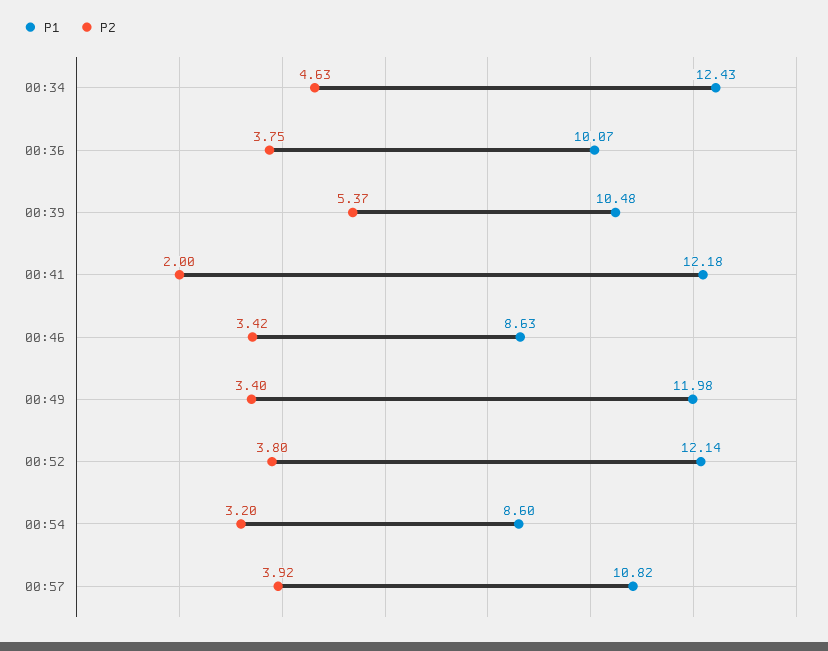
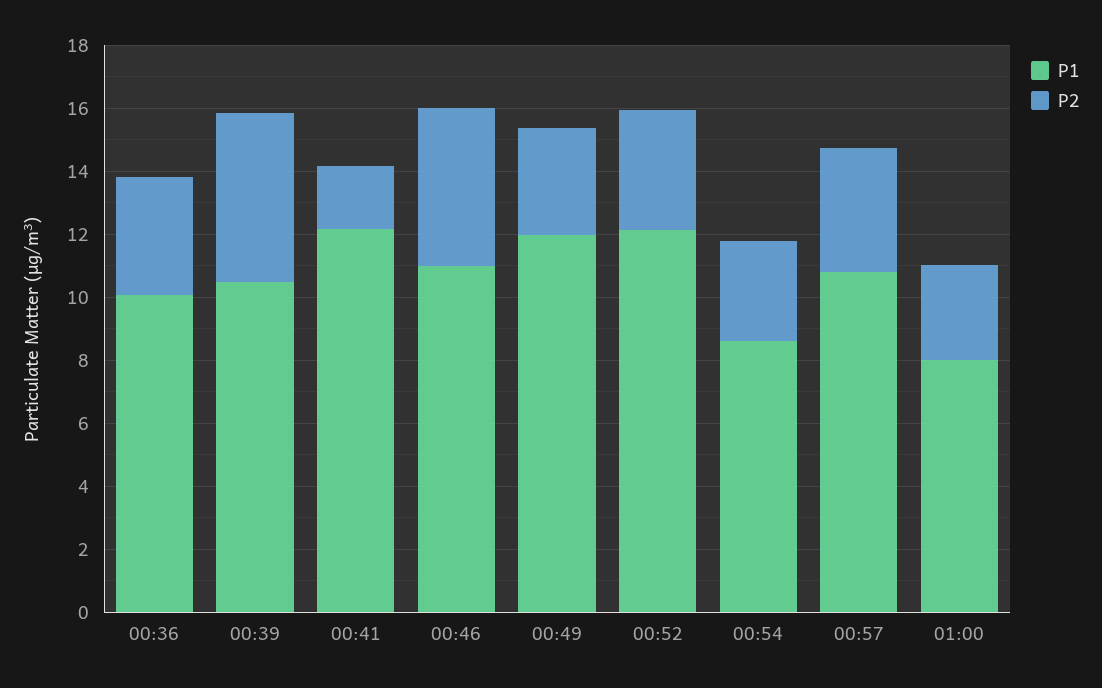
P1, 00:34: 12.43 -> none
P2, 00:34: 4.63 -> none
P1, 00:46: 8.63 -> 11
P2, 00:46: 3.42 -> 5
P1, 01:00: none -> 8
P2, 01:00: none -> 3

